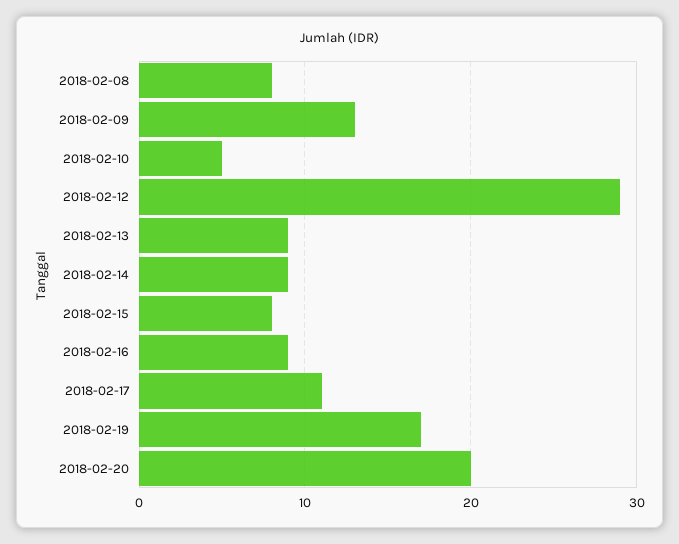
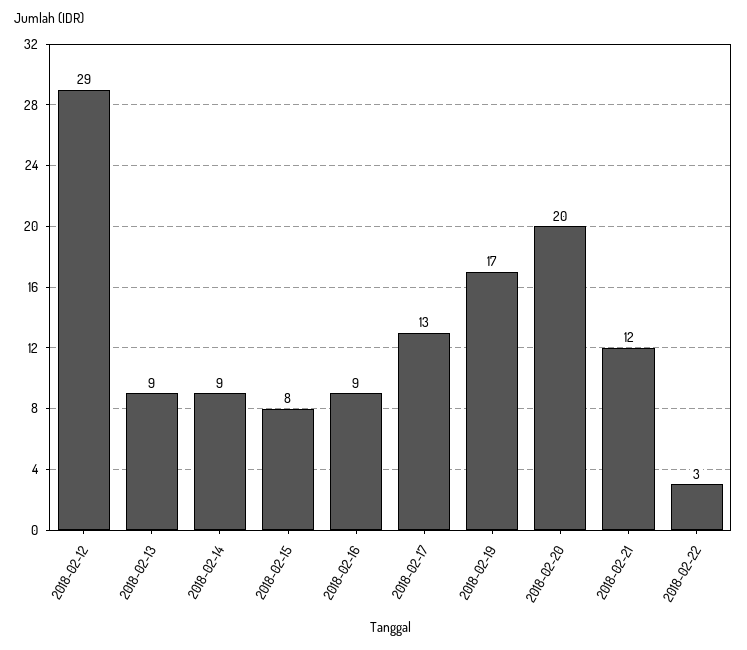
2018-02-08: 8 -> none
2018-02-09: 13 -> none
2018-02-10: 5 -> none
2018-02-17: 11 -> 13
2018-02-21: none -> 12
2018-02-22: none -> 3

